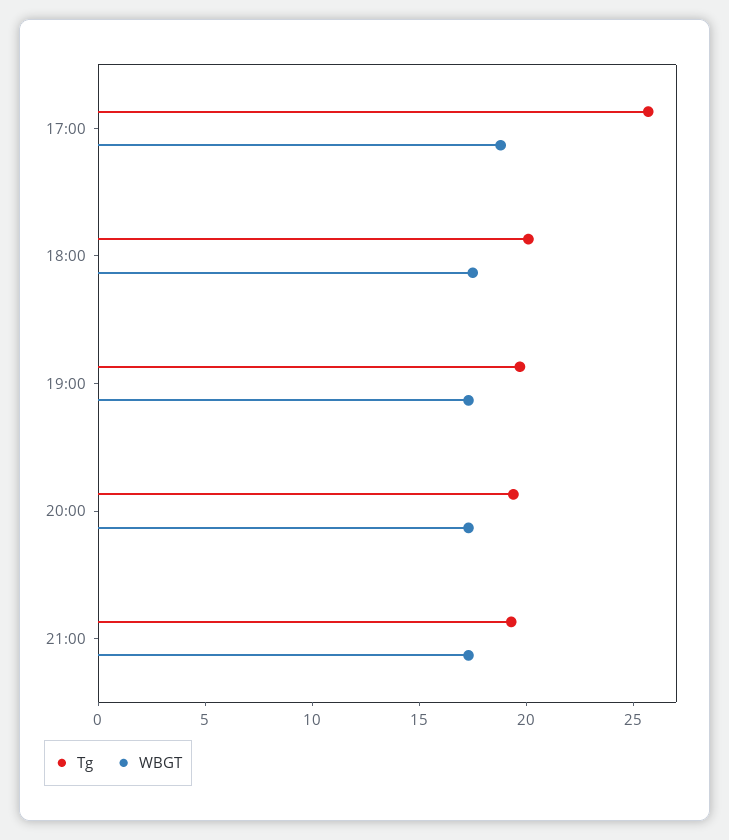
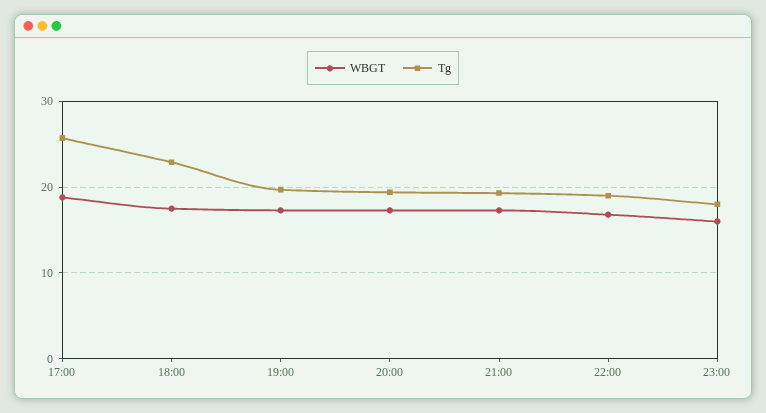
Tg, 18:00: 20 -> 23
WBGT, 22:00: none -> 17
Tg, 22:00: none -> 19
WBGT, 23:00: none -> 16
Tg, 23:00: none -> 18

